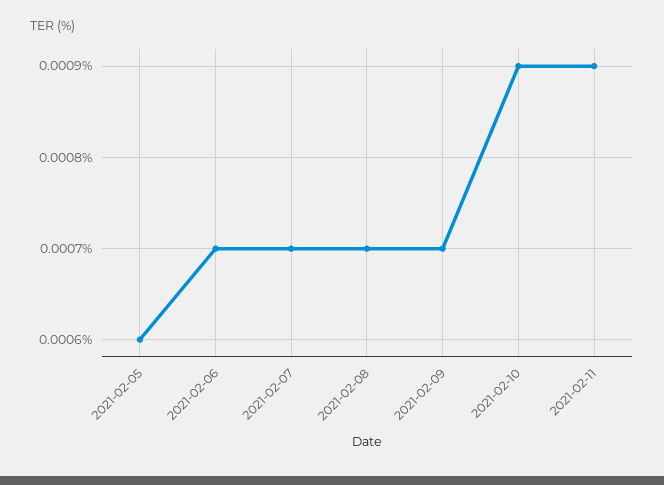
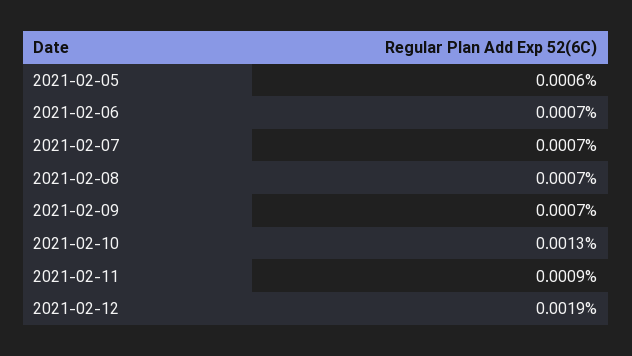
2021-02-10: 0.0009 -> 0.0013
2021-02-12: none -> 0.0019

